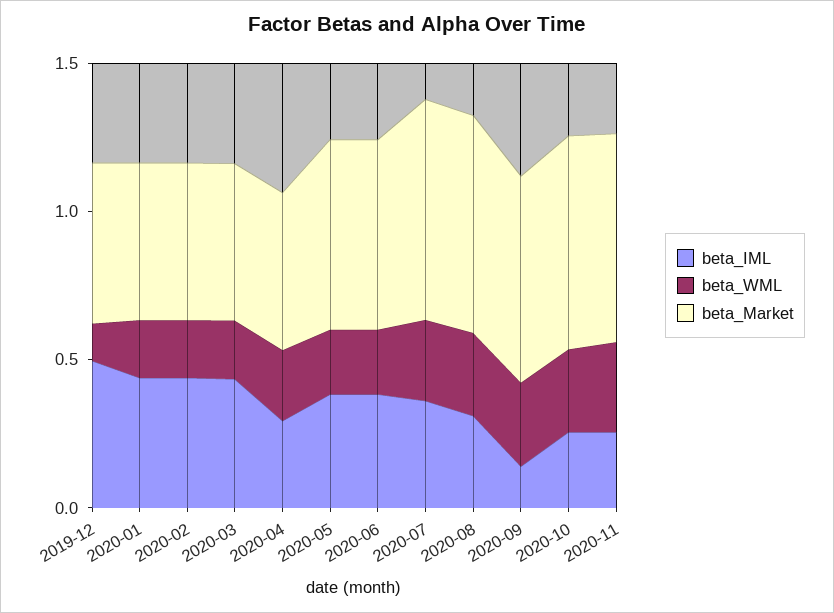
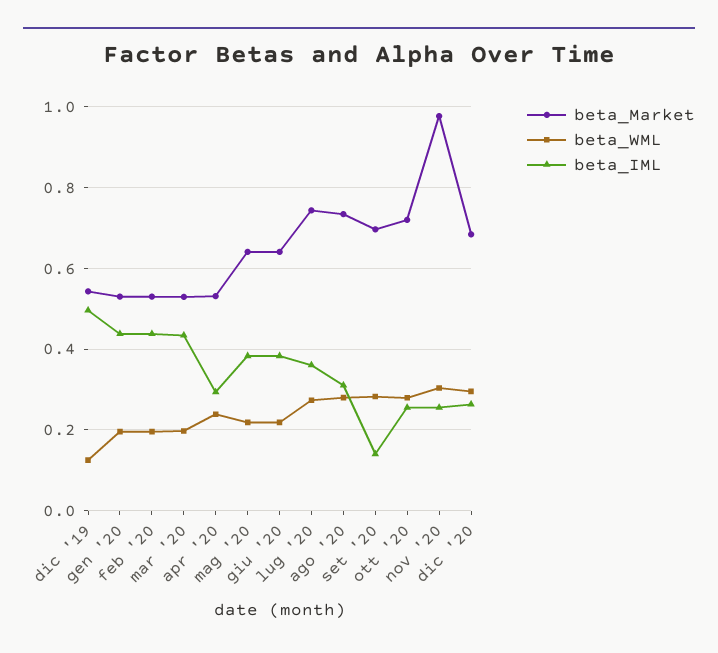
beta_Market, 2020-11: 0.7 -> 0.98
beta_Market, dic '20: none -> 0.68
beta_WML, dic '20: none -> 0.3
beta_IML, dic '20: none -> 0.26

